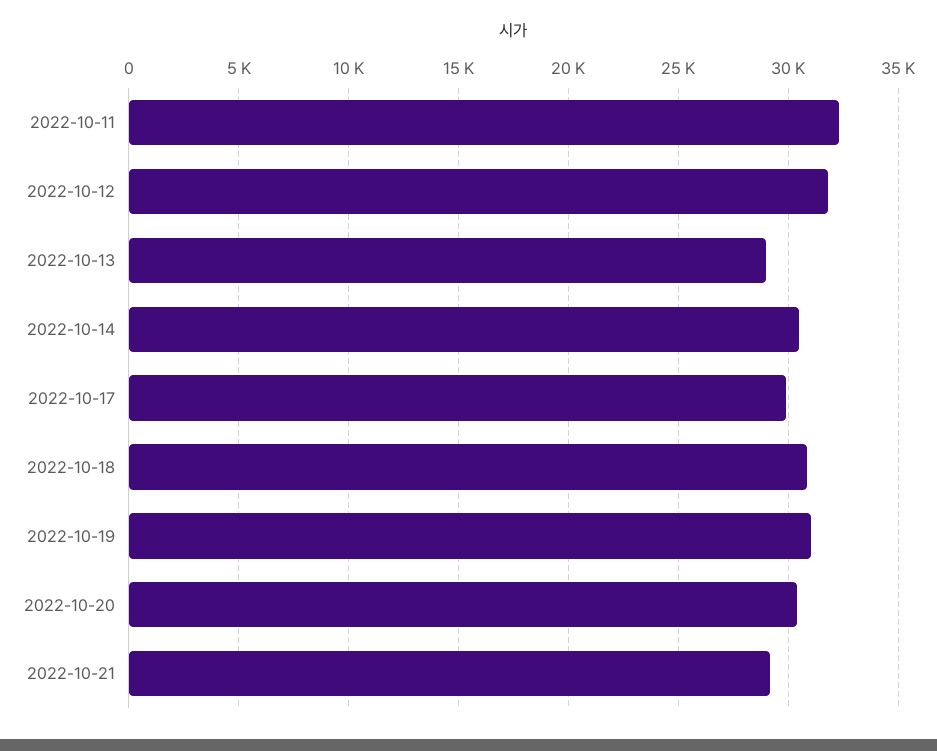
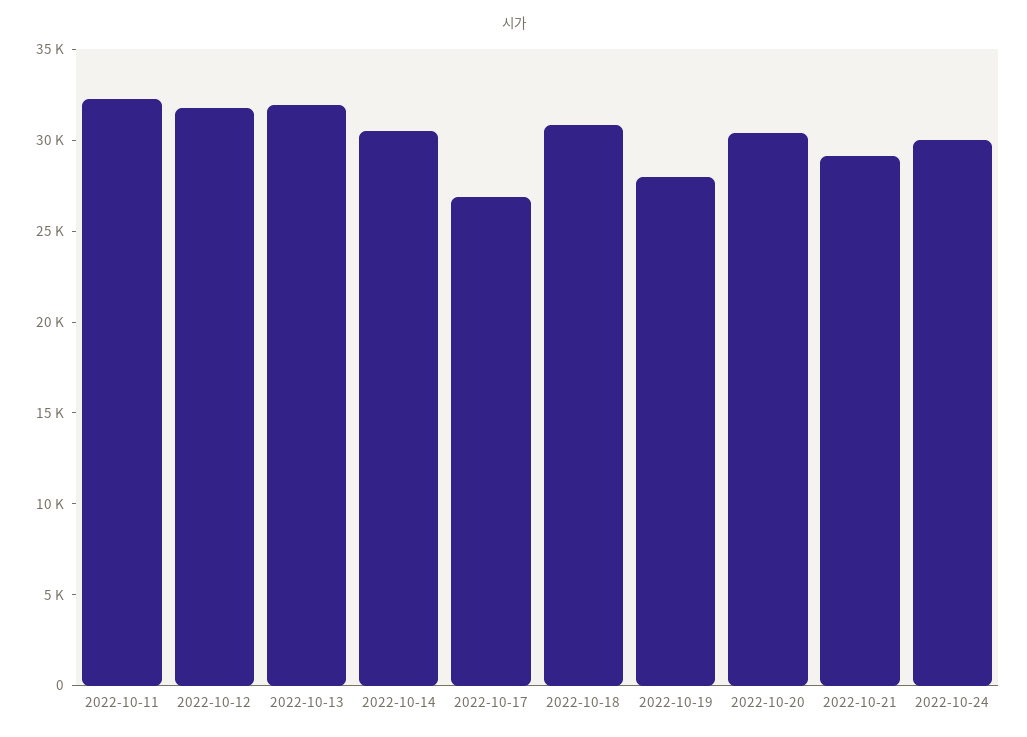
2022-10-13: 29000 -> 32000
2022-10-17: 30000 -> 27000
2022-10-19: 31000 -> 28000
2022-10-24: none -> 30000

